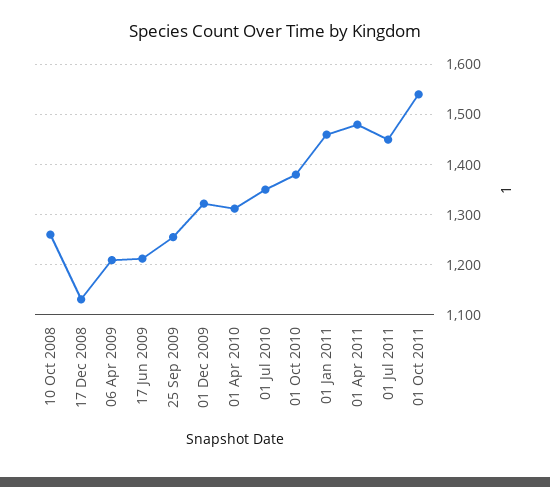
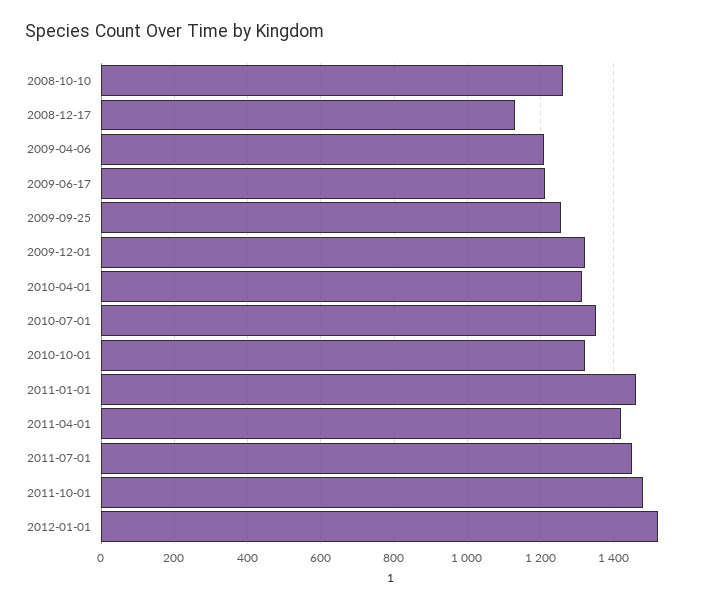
01 Oct 2010: 1380 -> 1320
01 Apr 2011: 1480 -> 1420
01 Oct 2011: 1540 -> 1480
2012-01-01: none -> 1520

